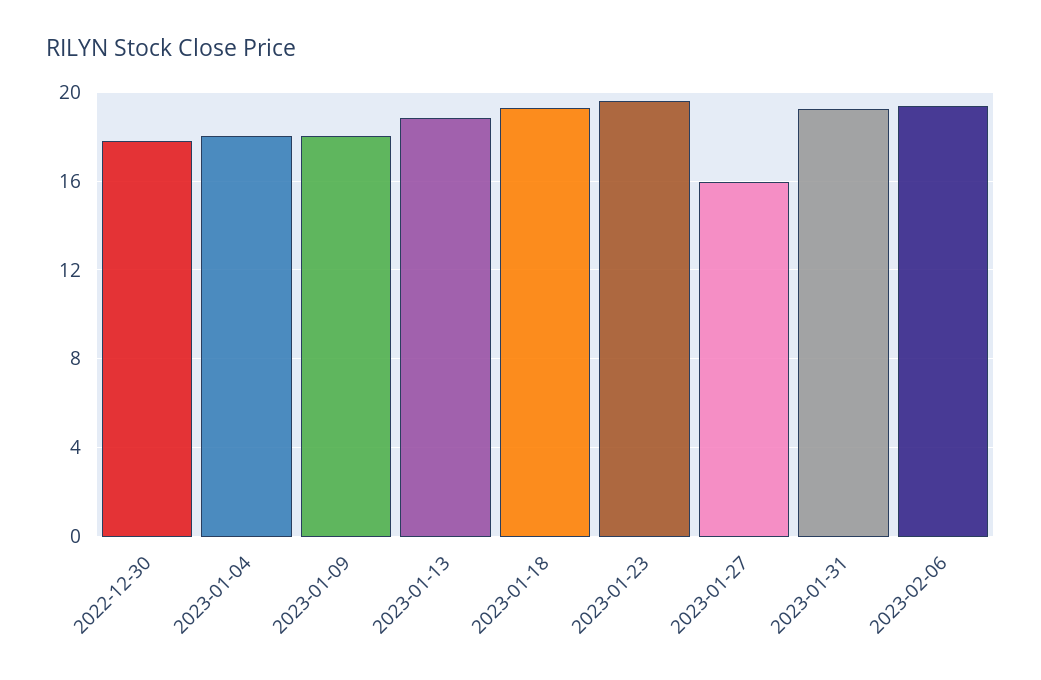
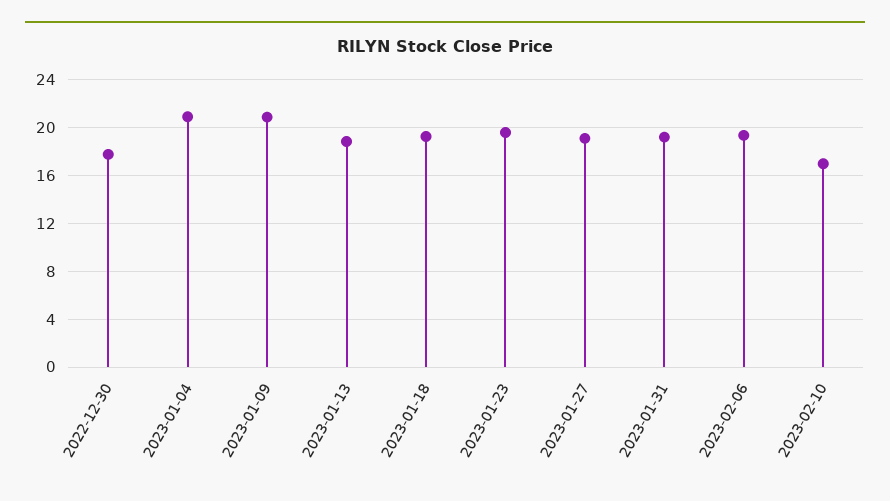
2023-01-04: 18 -> 21
2023-01-09: 18 -> 21
2023-01-27: 16 -> 19
2023-02-10: none -> 17

